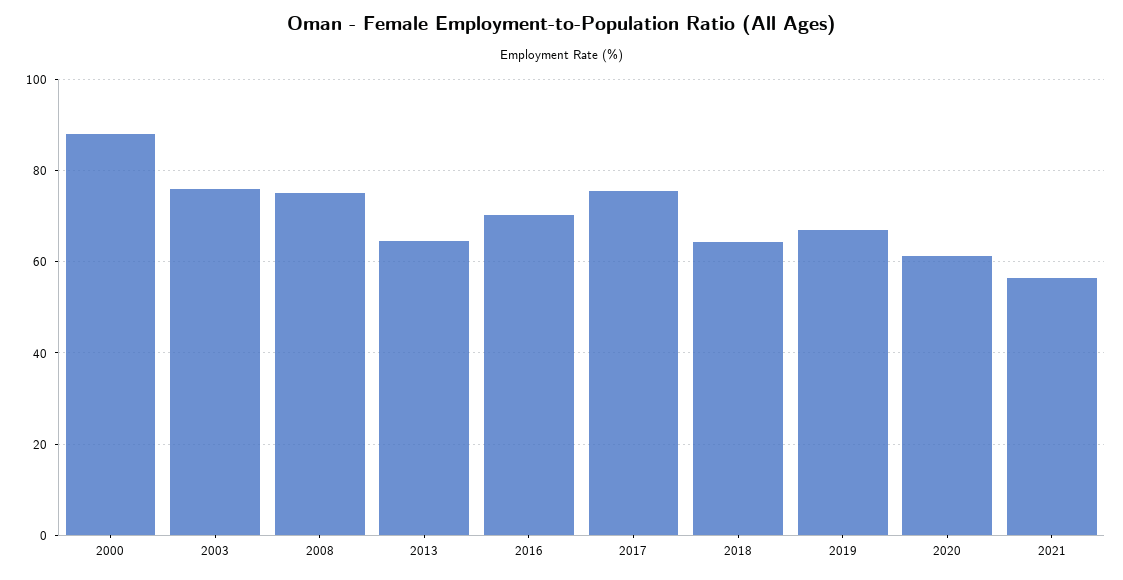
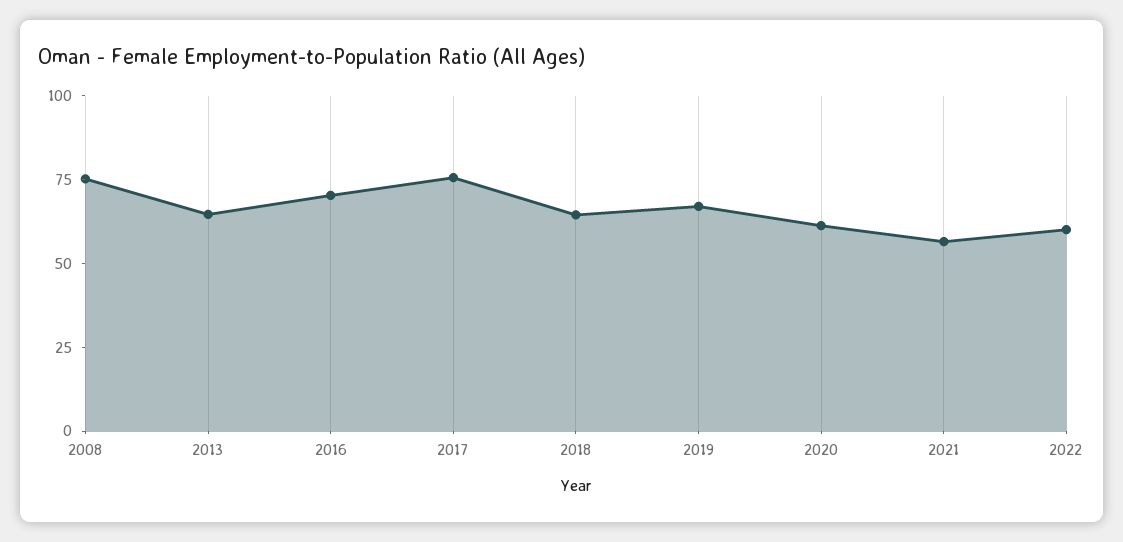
2000: 88 -> none
2003: 76 -> none
2022: none -> 60

